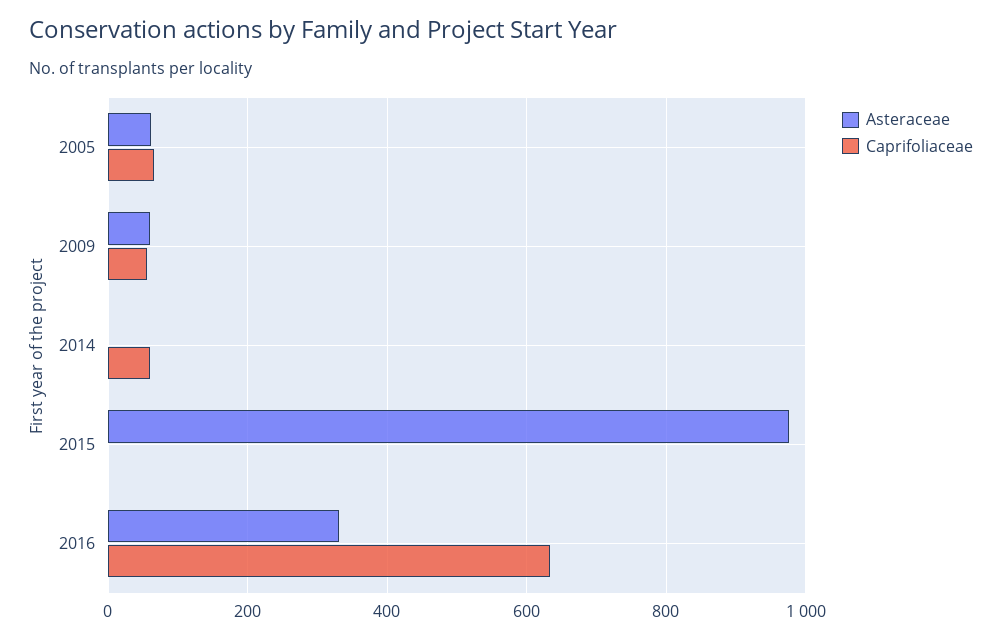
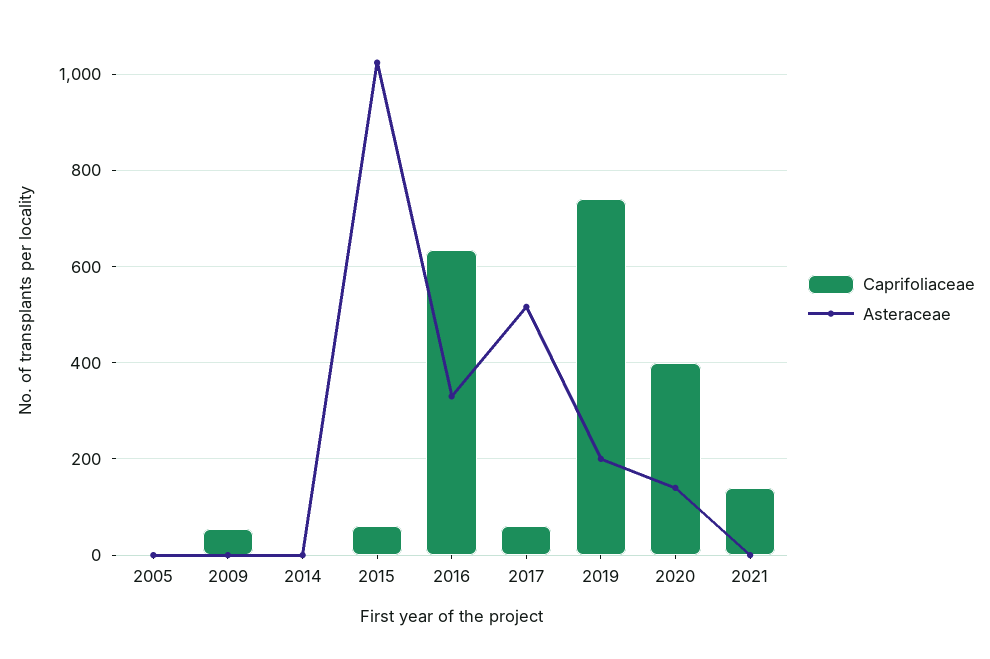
Asteraceae, 2005: 60 -> 0
Caprifoliaceae, 2005: 60 -> 0
Asteraceae, 2009: 60 -> 0
Caprifoliaceae, 2014: 60 -> 0
Asteraceae, 2015: 980 -> 1020
Caprifoliaceae, 2015: 0 -> 60
Caprifoliaceae, 2017: none -> 60
Asteraceae, 2017: none -> 520
Caprifoliaceae, 2019: none -> 740
Asteraceae, 2019: none -> 200
Caprifoliaceae, 2020: none -> 400
Asteraceae, 2020: none -> 140
Caprifoliaceae, 2021: none -> 140
Asteraceae, 2021: none -> 0

